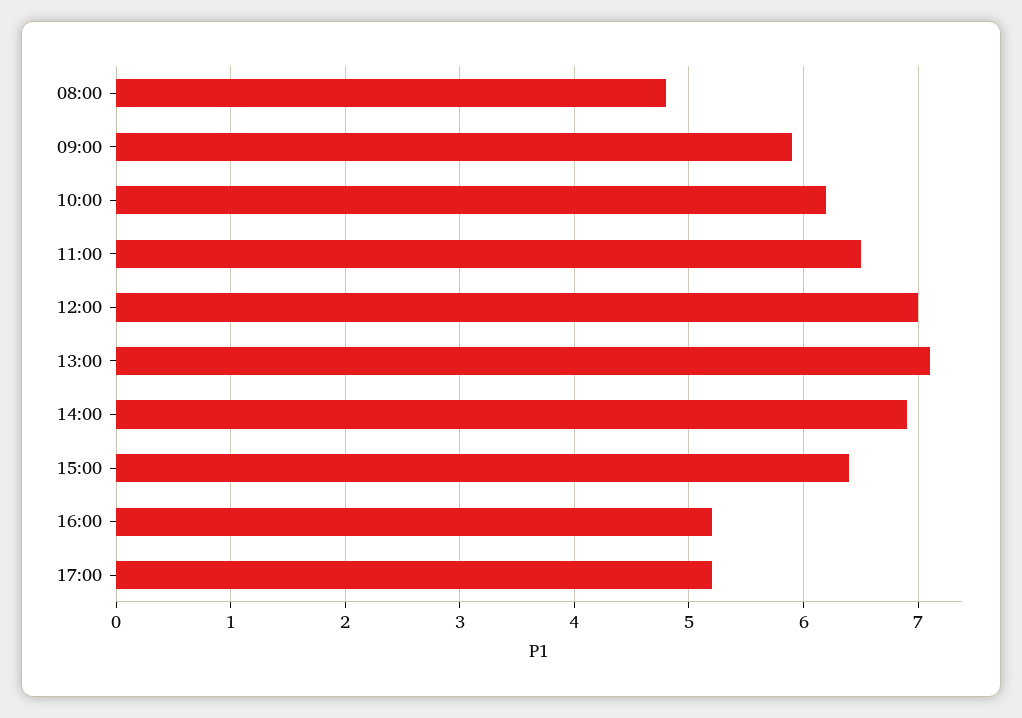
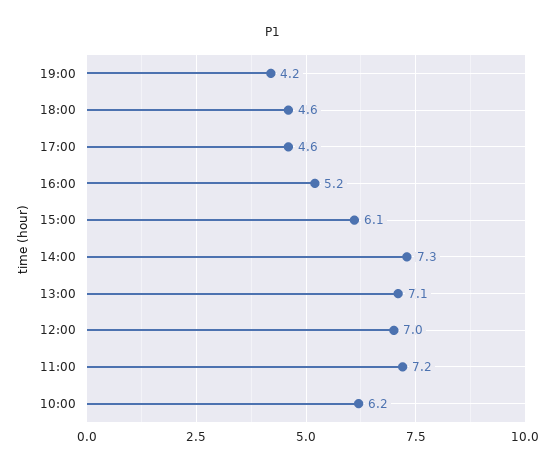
08:00: 4.8 -> none
09:00: 5.9 -> none
11:00: 6.5 -> 7.2
14:00: 6.9 -> 7.3
15:00: 6.4 -> 6.1
17:00: 5.2 -> 4.6
19:00: none -> 4.2
18:00: none -> 4.6

